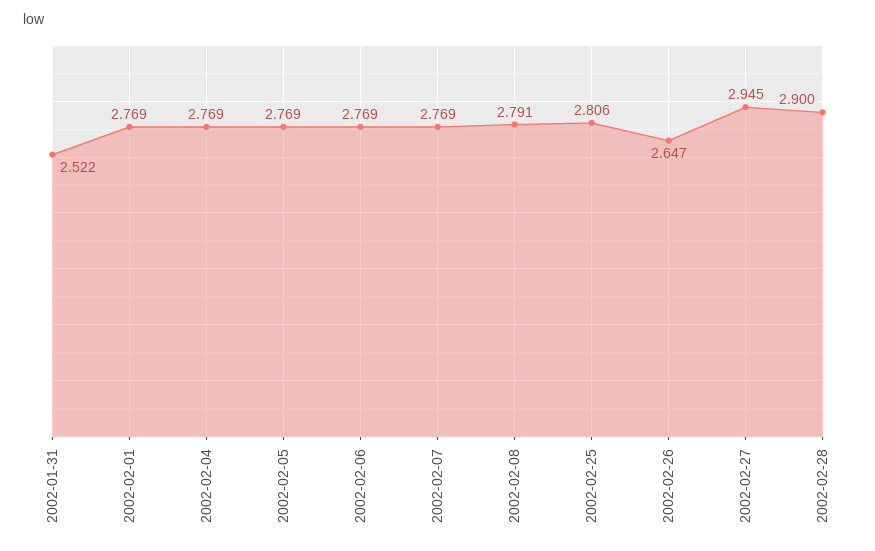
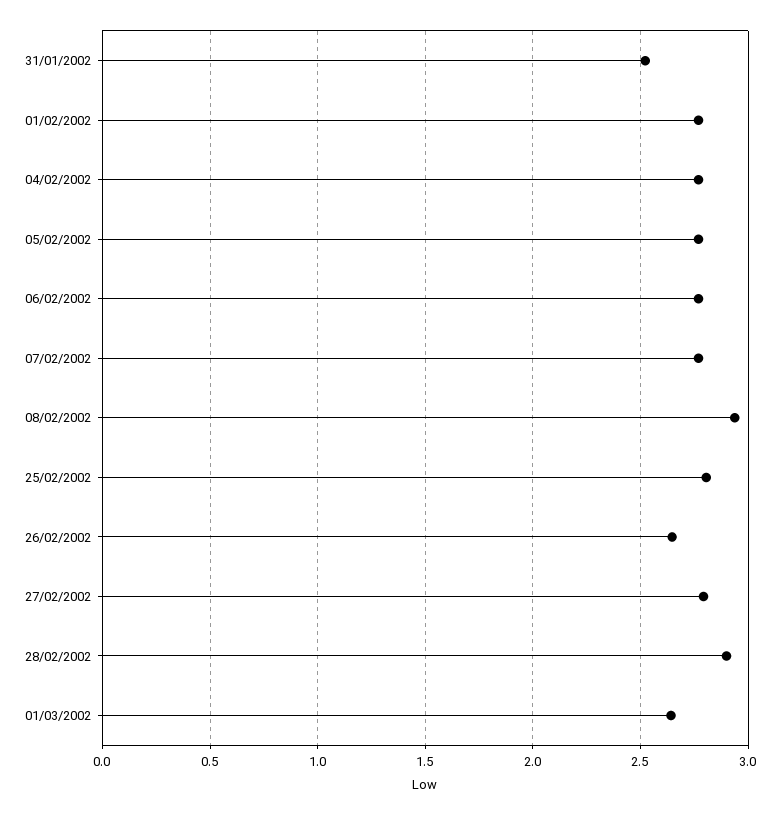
2002-02-08: 2.791 -> 2.95
2002-02-27: 2.945 -> 2.8
01/03/2002: none -> 2.65

